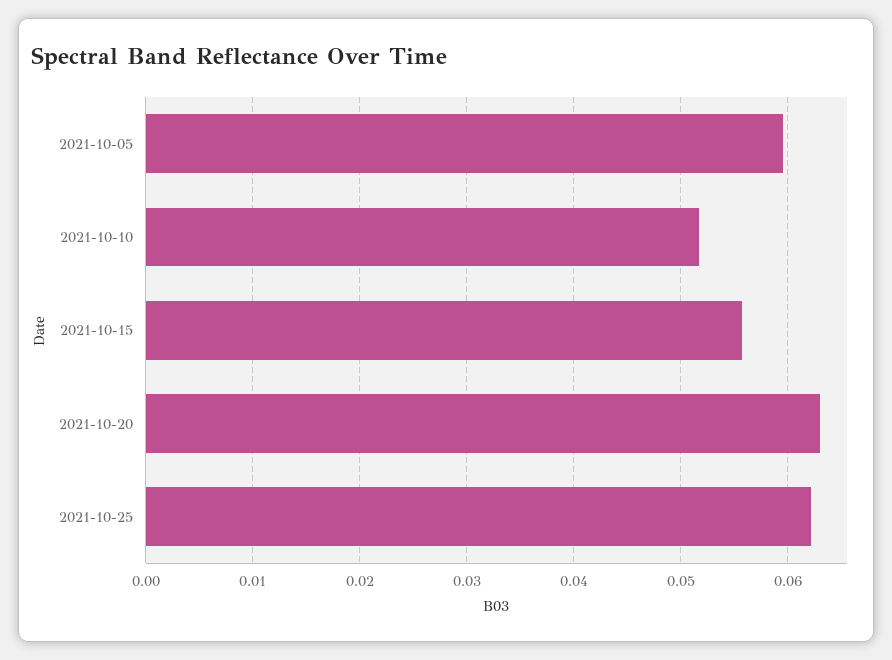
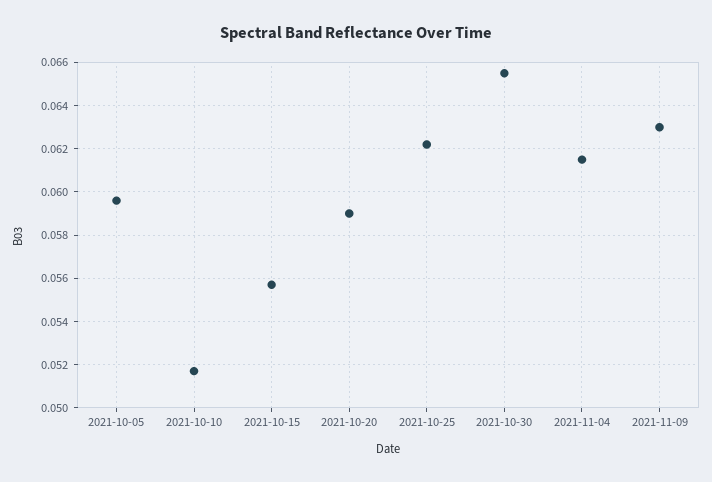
2021-10-20: 0.063 -> 0.059
2021-10-30: none -> 0.0655
2021-11-04: none -> 0.0615
2021-11-09: none -> 0.063

